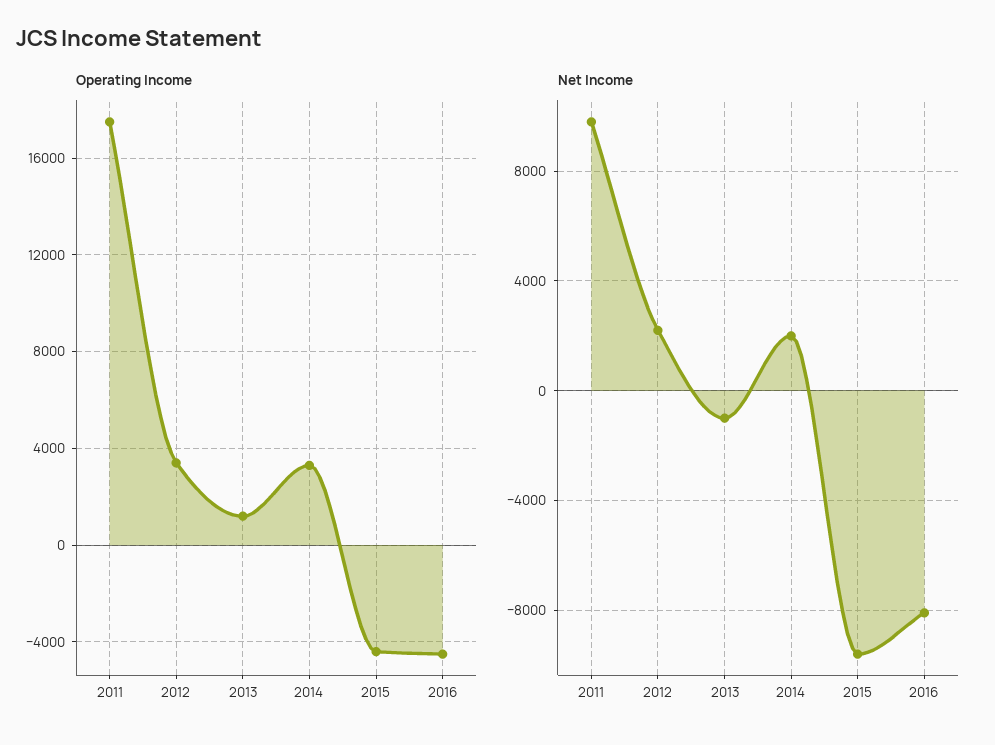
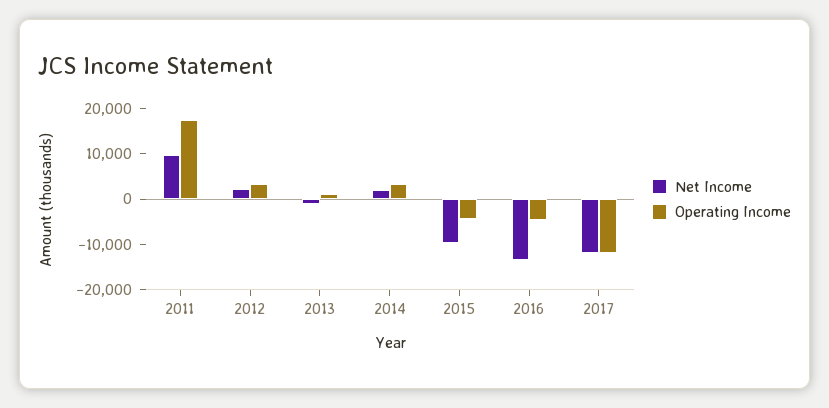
Net Income, 2016: -8000 -> -14000
Net Income, 2017: none -> -12000
Operating Income, 2017: none -> -12000

